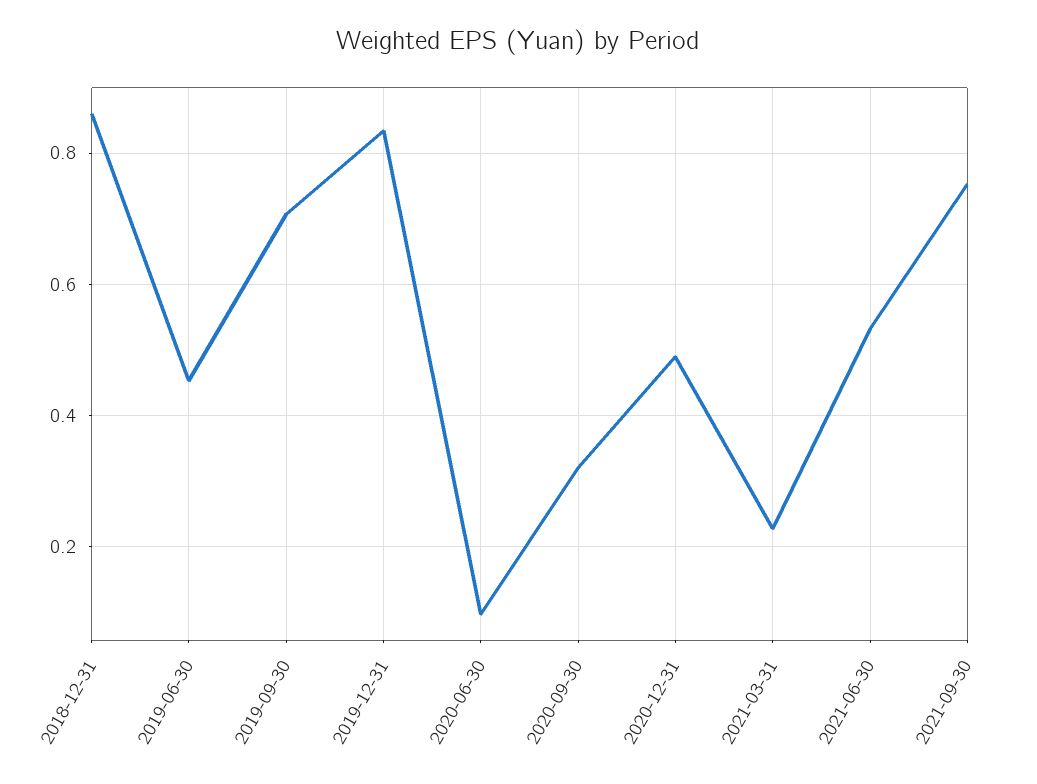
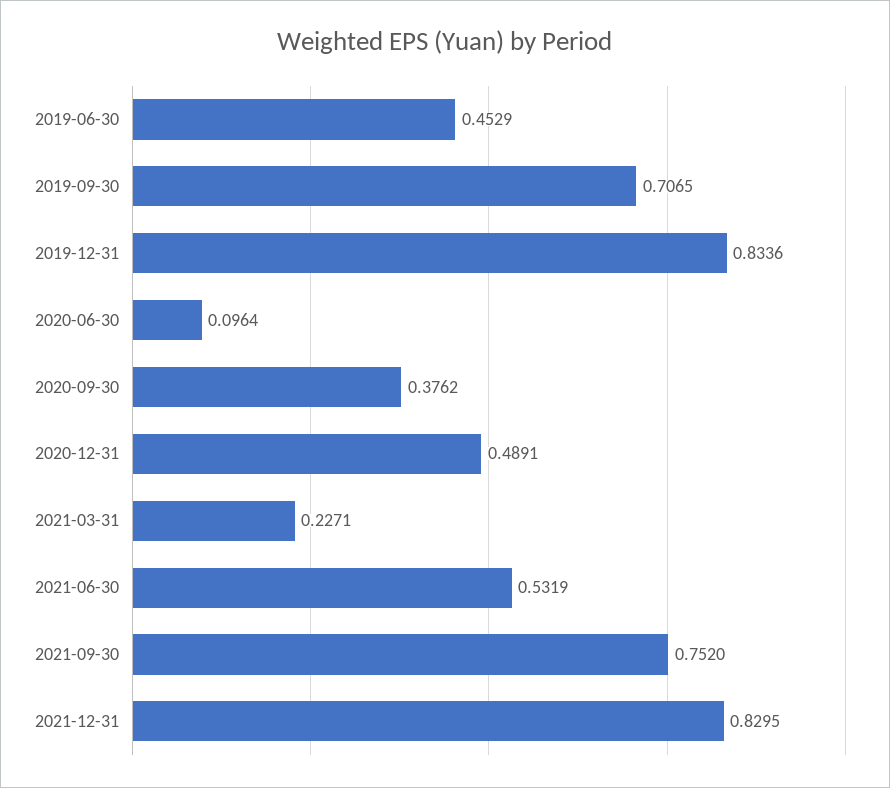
2018-12-31: 0.86 -> none
2020-09-30: 0.32 -> 0.3762
2021-12-31: none -> 0.8295

